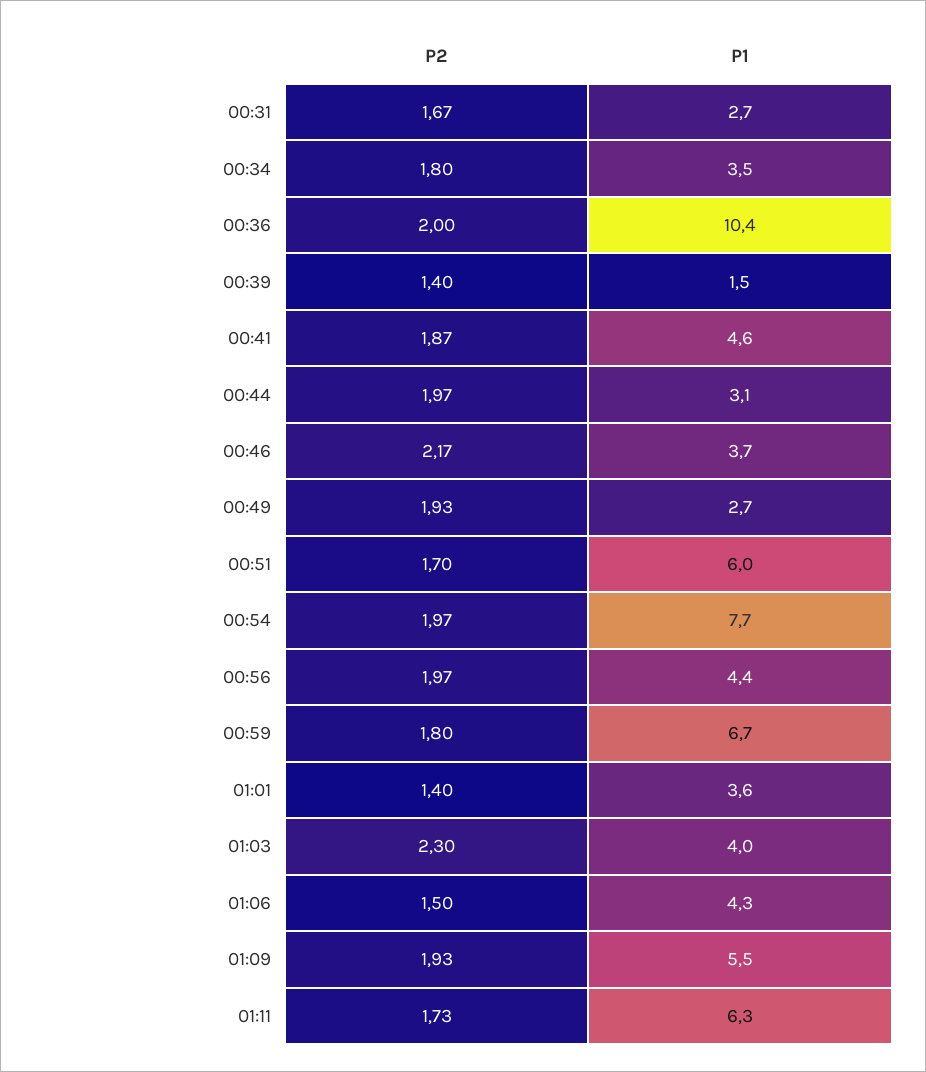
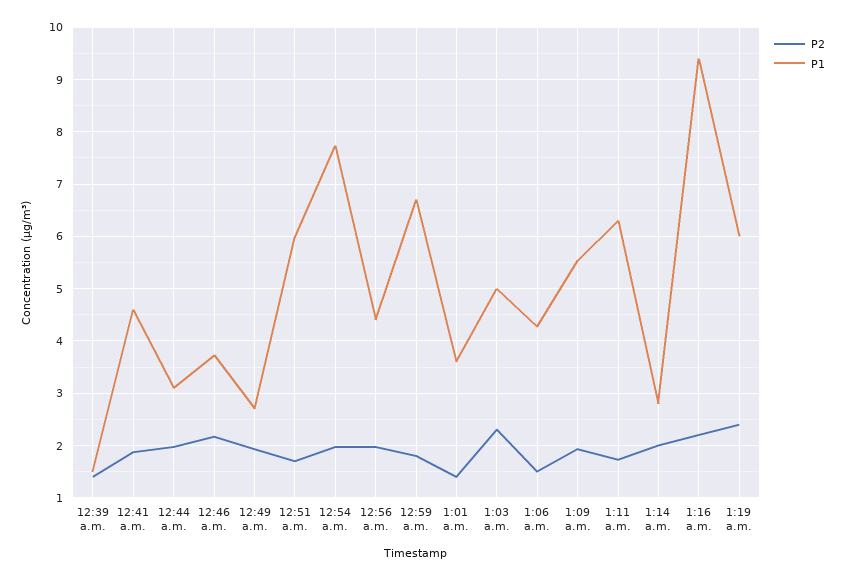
P2, 00:31: 1.67 -> none
P1, 00:31: 2.7 -> none
P2, 00:34: 1.8 -> none
P1, 00:34: 3.5 -> none
P2, 00:36: 2 -> none
P1, 00:36: 10.4 -> none
P1, 01:03: 4 -> 5
P2, 1:14 a.m.: none -> 2
P1, 1:14 a.m.: none -> 2.8
P2, 1:16 a.m.: none -> 2.2
P1, 1:16 a.m.: none -> 9.4
P2, 1:19 a.m.: none -> 2.4
P1, 1:19 a.m.: none -> 6

